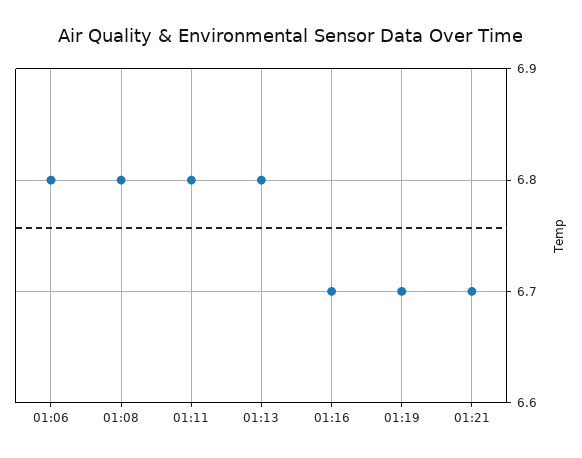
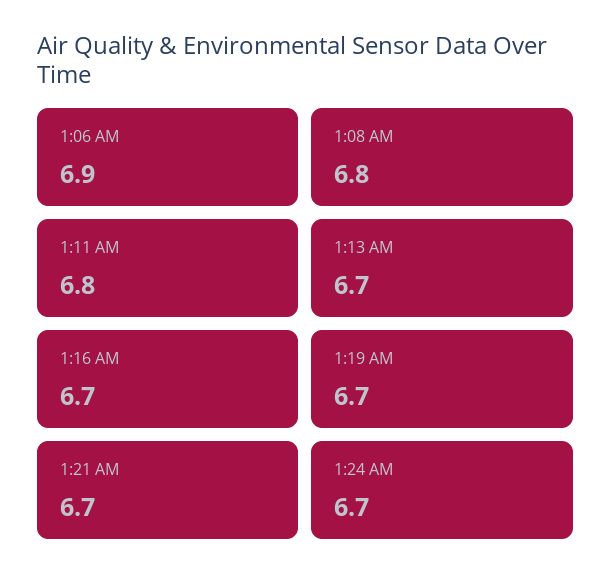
01:06: 6.8 -> 6.9
01:13: 6.8 -> 6.7
1:24 AM: none -> 6.7

